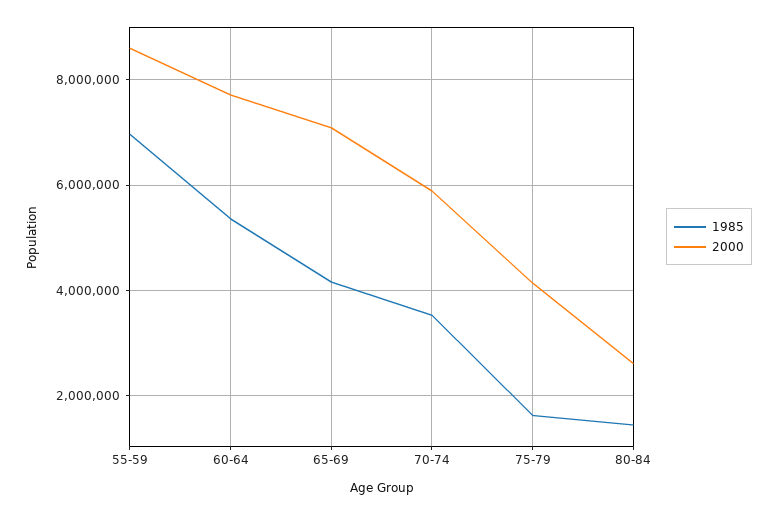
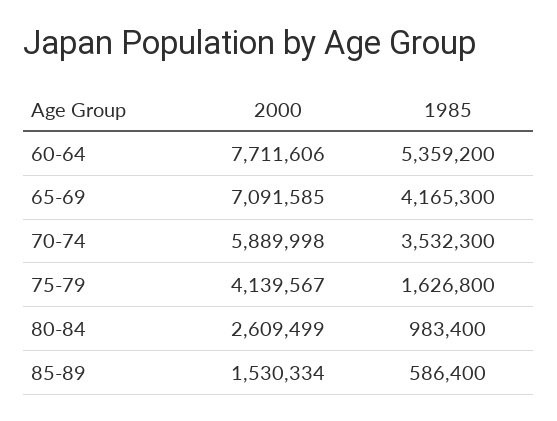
1985, 55-59: 7000000 -> none
2000, 55-59: 8600000 -> none
1985, 80-84: 1400000 -> 983400
2000, 85-89: none -> 1530334
1985, 85-89: none -> 586400

